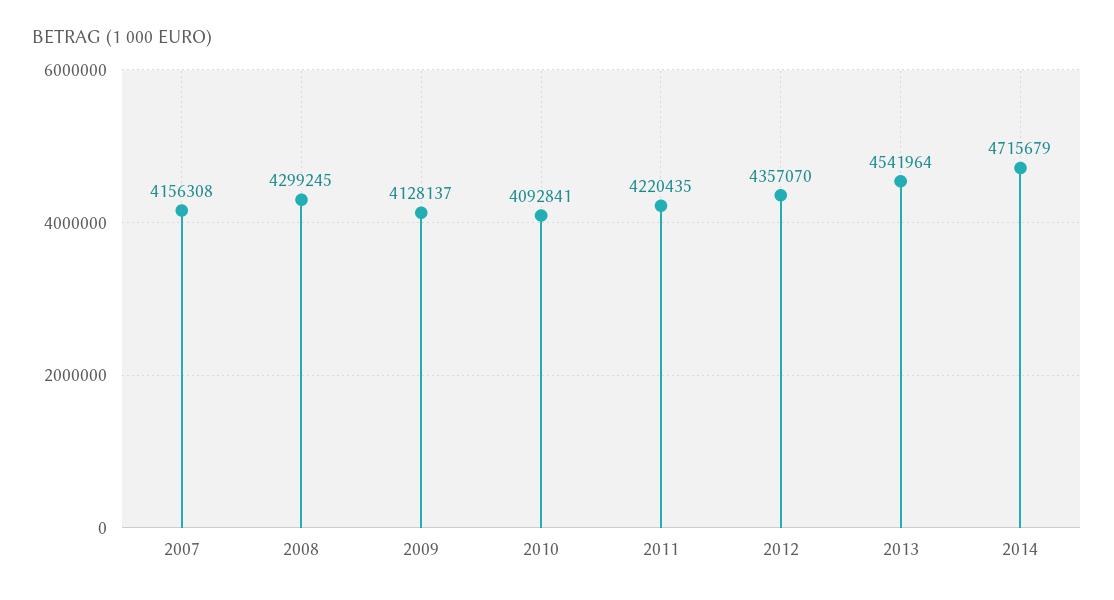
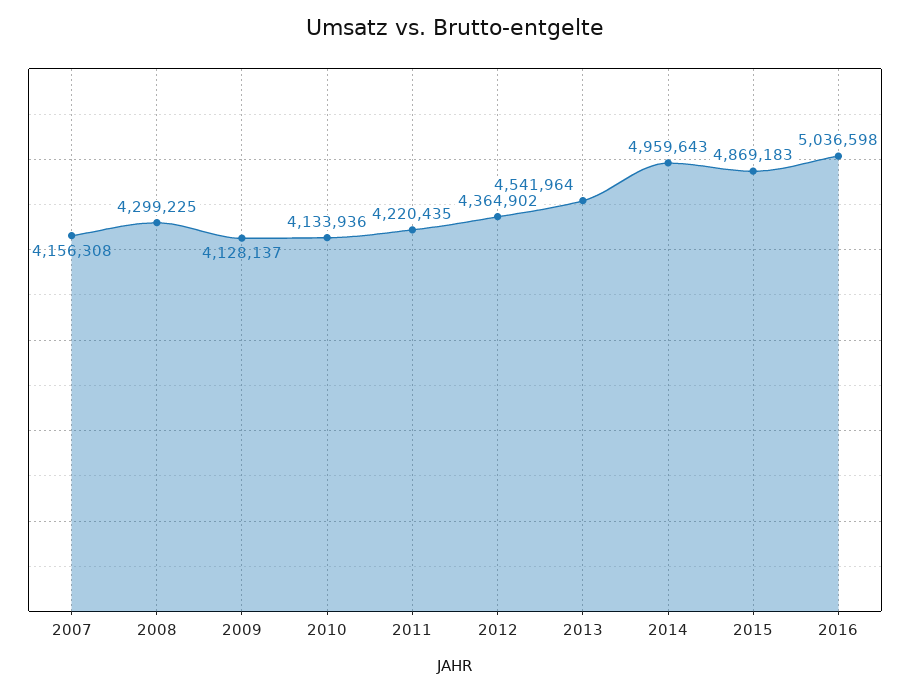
2008: 4299245 -> 4299225
2010: 4092841 -> 4133936
2012: 4357070 -> 4364902
2014: 4715679 -> 4959643
2015: none -> 4869183
2016: none -> 5036598

